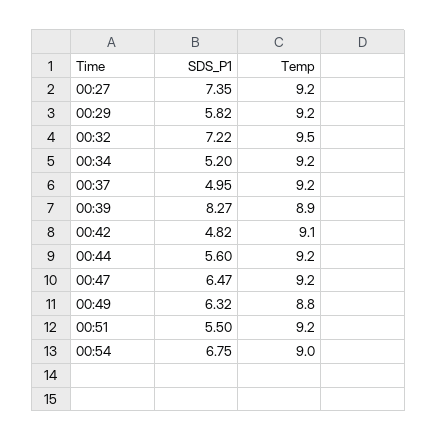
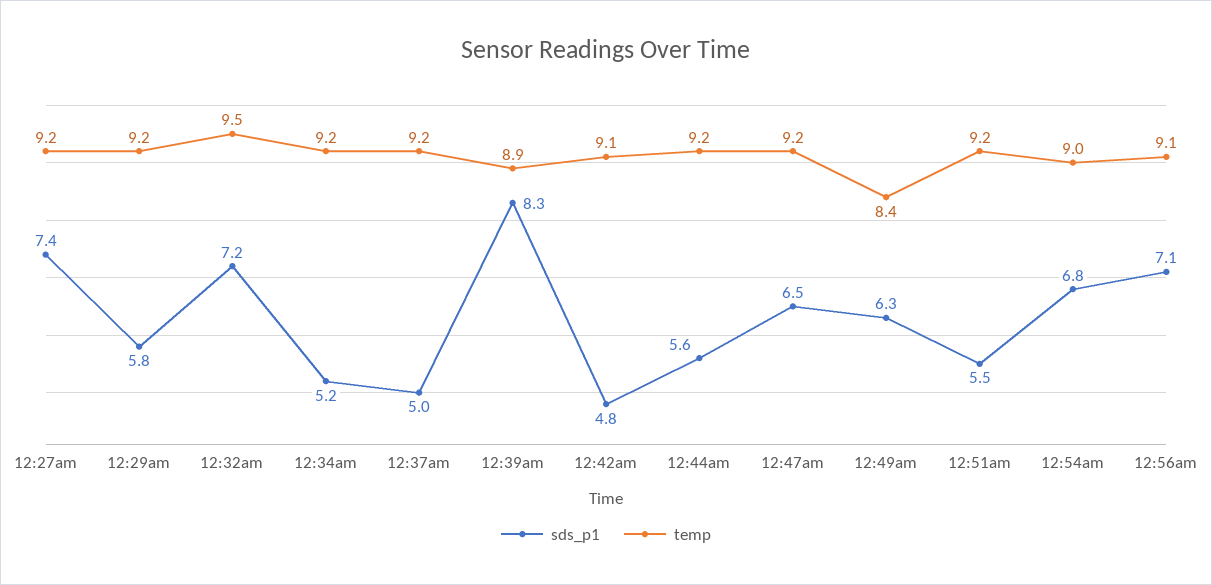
Temp, 00:49: 8.8 -> 8.4
SDS_P1, 12:56am: none -> 7.1
Temp, 12:56am: none -> 9.1

